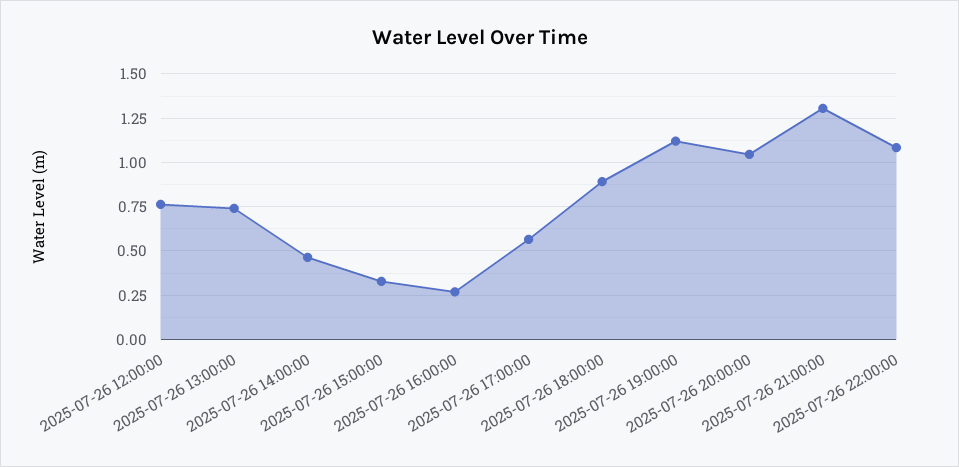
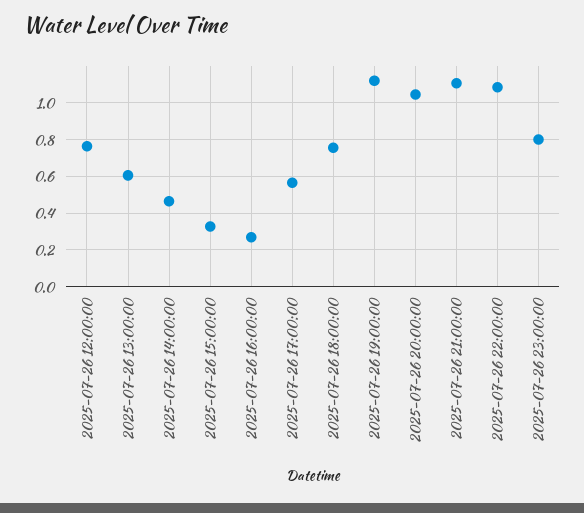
2025-07-26 13:00:00: 0.75 -> 0.6
2025-07-26 18:00:00: 0.9 -> 0.75
2025-07-26 21:00:00: 1.3 -> 1.1
2025-07-26 23:00:00: none -> 0.8

